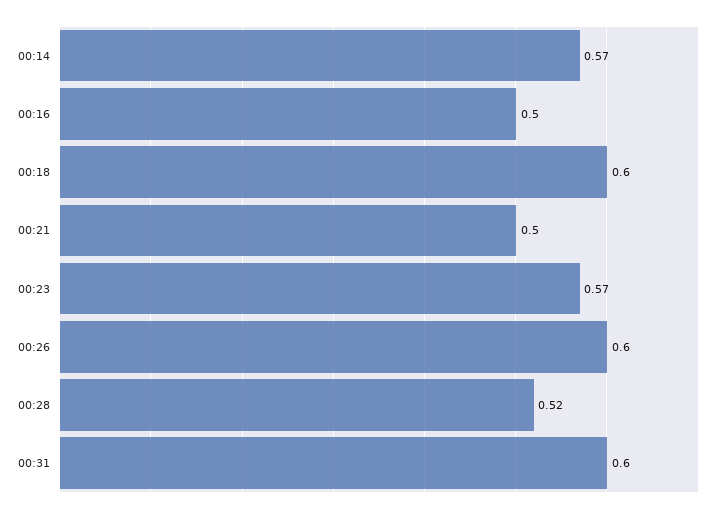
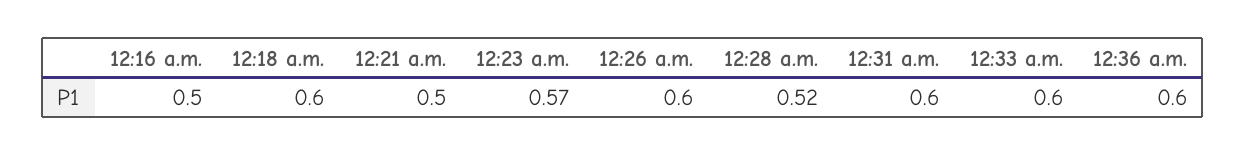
00:14: 0.57 -> none
12:33 a.m.: none -> 0.6
12:36 a.m.: none -> 0.6

